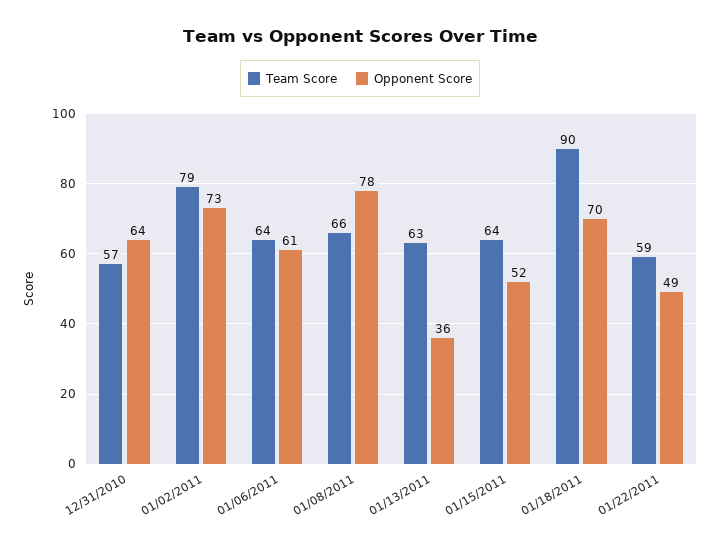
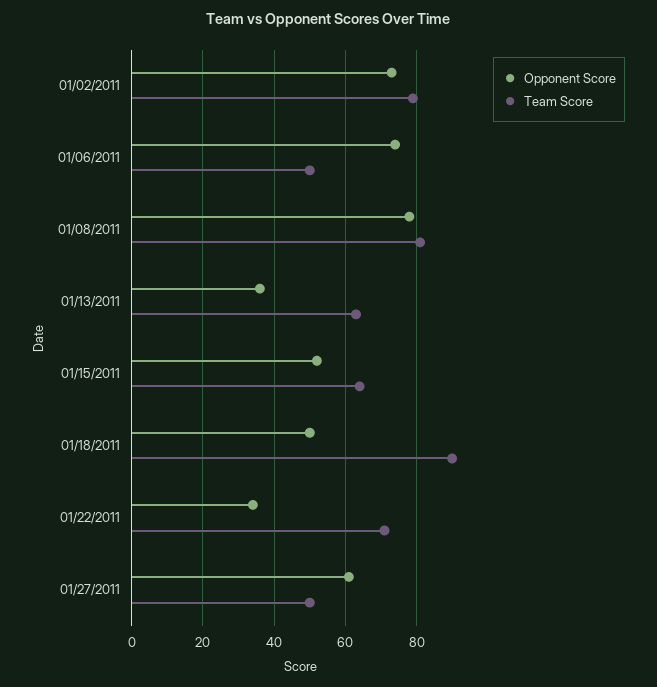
Team Score, 12/31/2010: 57 -> none
Opponent Score, 12/31/2010: 64 -> none
Team Score, 01/06/2011: 64 -> 50
Opponent Score, 01/06/2011: 61 -> 75
Team Score, 01/08/2011: 66 -> 80
Opponent Score, 01/18/2011: 70 -> 50
Team Score, 01/22/2011: 59 -> 70
Opponent Score, 01/22/2011: 49 -> 35
Opponent Score, 01/27/2011: none -> 60
Team Score, 01/27/2011: none -> 50

